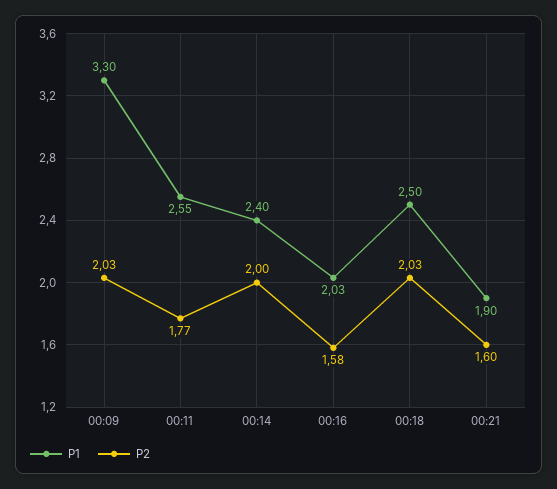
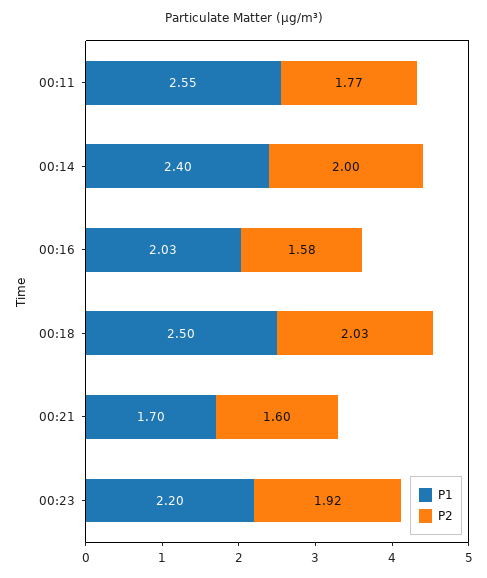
P1, 00:09: 3.3 -> none
P2, 00:09: 2.03 -> none
P1, 00:21: 1.9 -> 1.7
P1, 00:23: none -> 2.2
P2, 00:23: none -> 1.92

